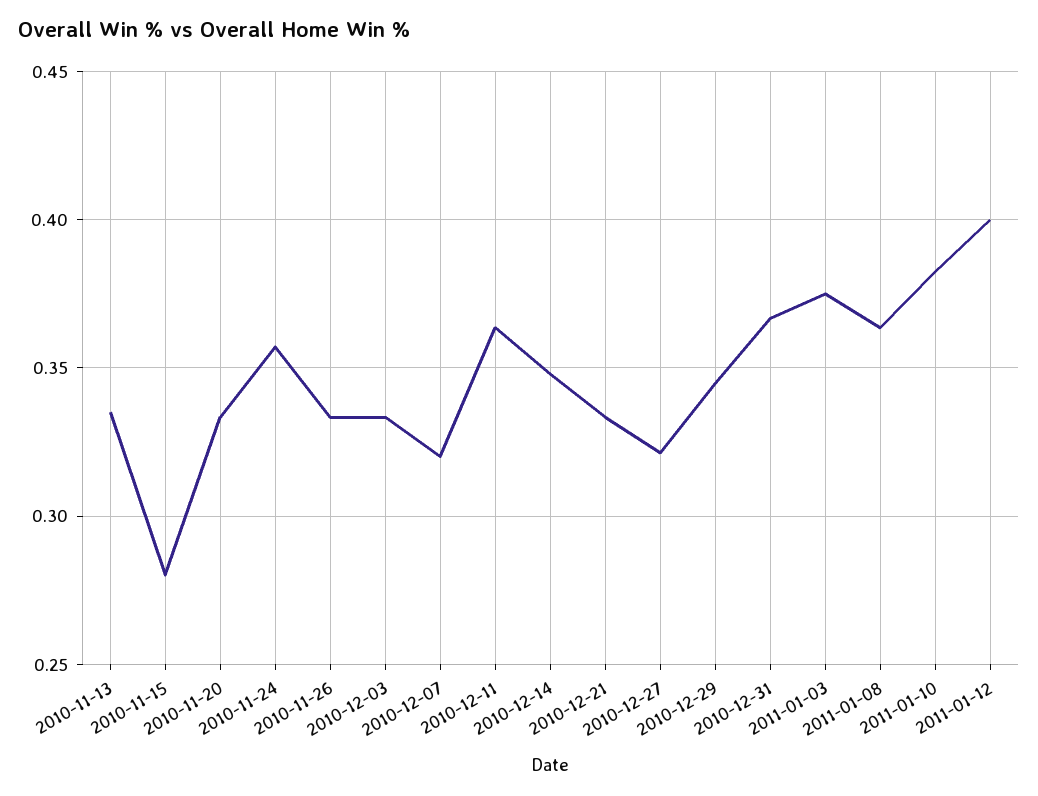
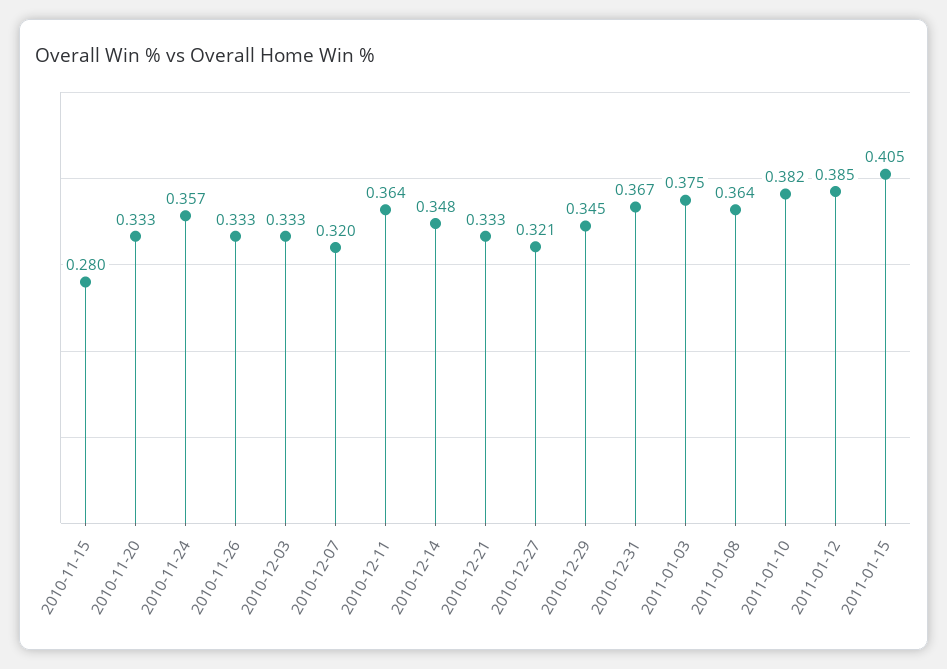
2010-11-13: 0.335 -> none
2011-01-12: 0.4 -> 0.385
2011-01-15: none -> 0.405

